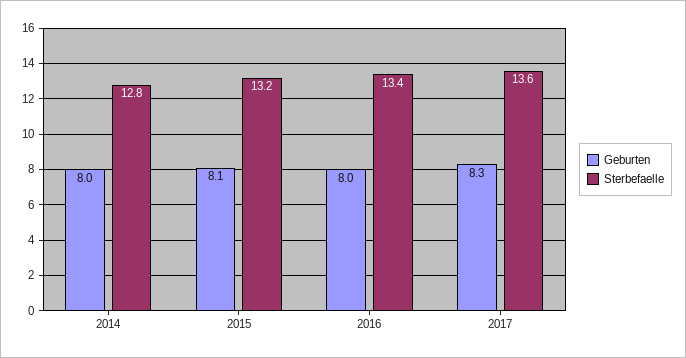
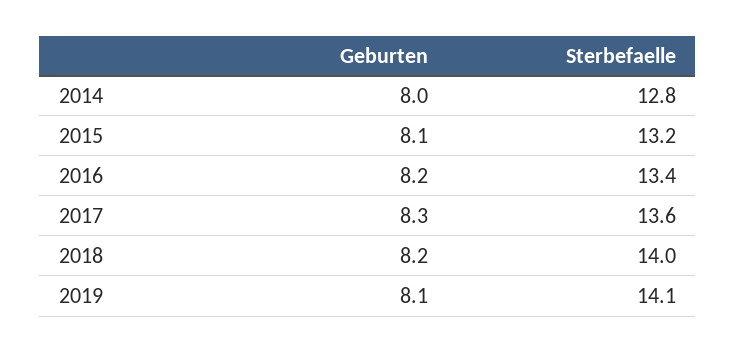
Geburten, 2016: 8 -> 8.2
Geburten, 2018: none -> 8.2
Sterbefaelle, 2018: none -> 14
Geburten, 2019: none -> 8.1
Sterbefaelle, 2019: none -> 14.1

